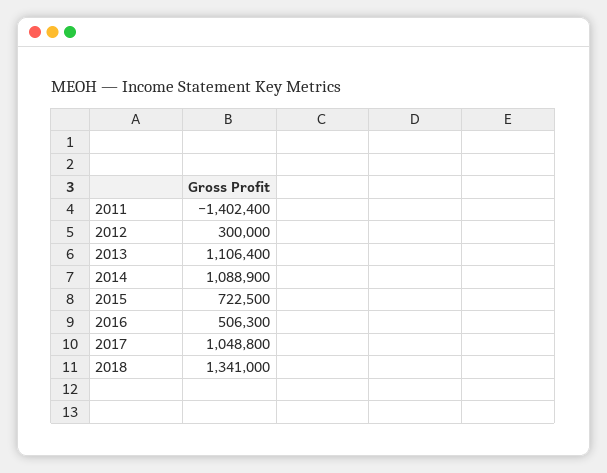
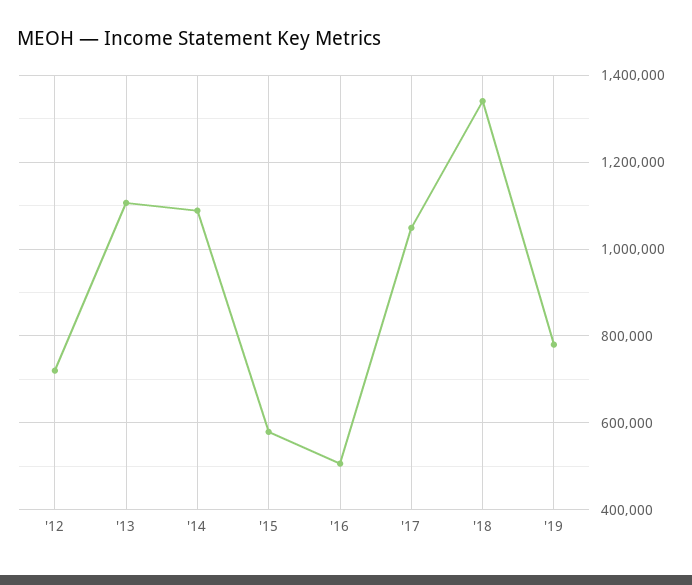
2011: -1402400 -> none
2012: 300000 -> 720000
2015: 722500 -> 580000
'19: none -> 780000

